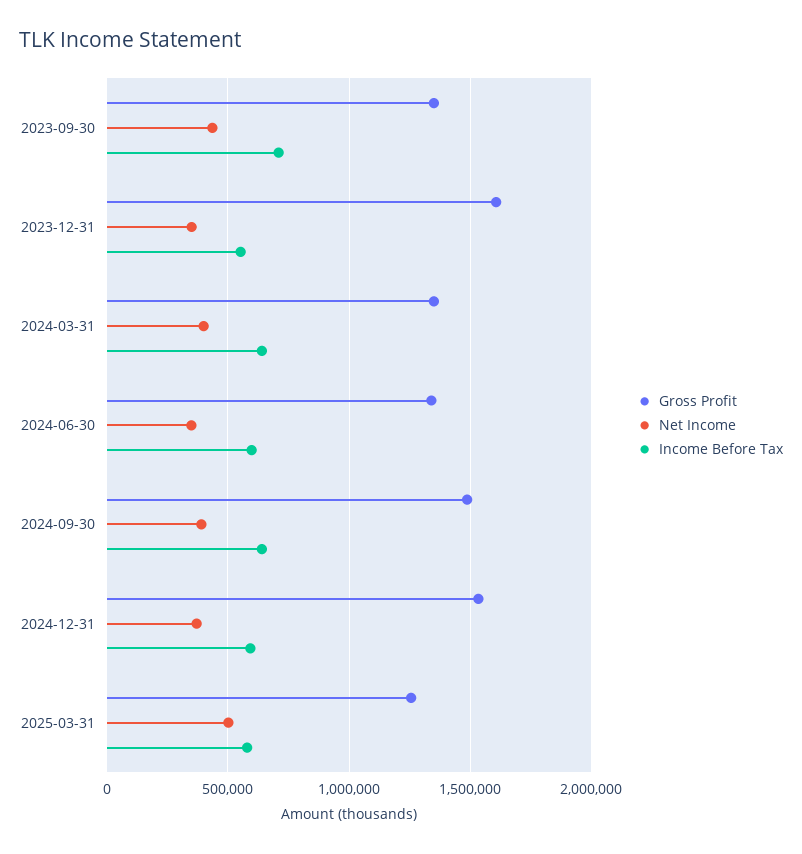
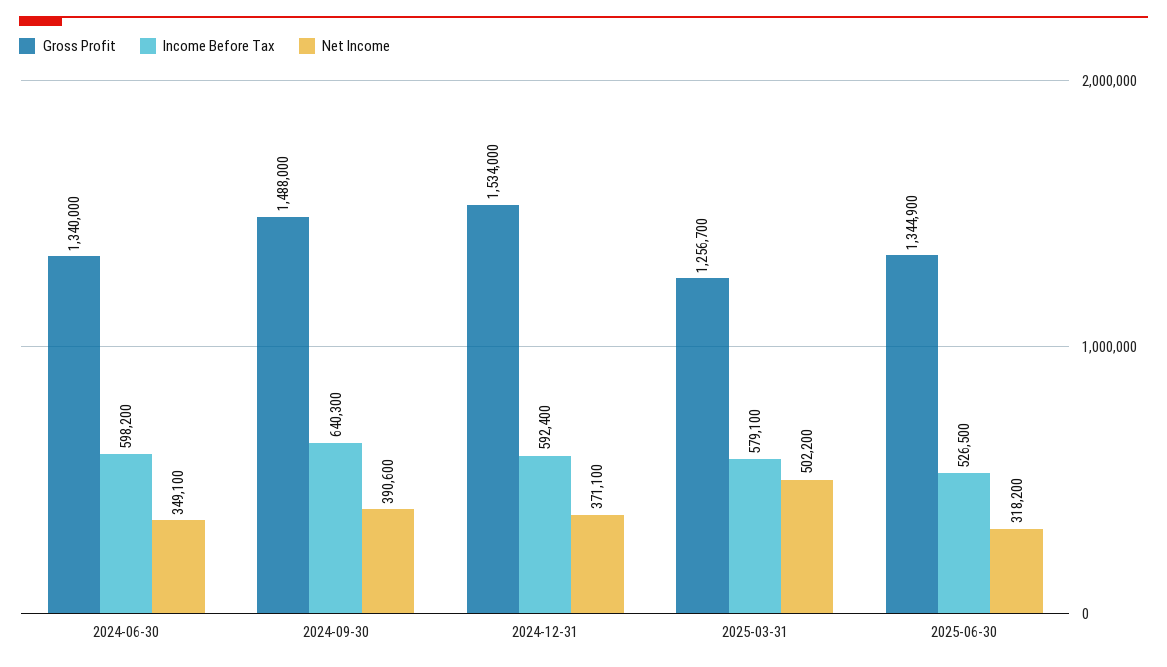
Gross Profit, 2023-09-30: 1350000 -> none
Net Income, 2023-09-30: 450000 -> none
Income Before Tax, 2023-09-30: 700000 -> none
Gross Profit, 2023-12-31: 1600000 -> none
Net Income, 2023-12-31: 350000 -> none
Income Before Tax, 2023-12-31: 550000 -> none
Gross Profit, 2024-03-31: 1350000 -> none
Net Income, 2024-03-31: 400000 -> none
Income Before Tax, 2024-03-31: 650000 -> none
Gross Profit, 2025-06-30: none -> 1344900
Income Before Tax, 2025-06-30: none -> 526500
Net Income, 2025-06-30: none -> 318200

